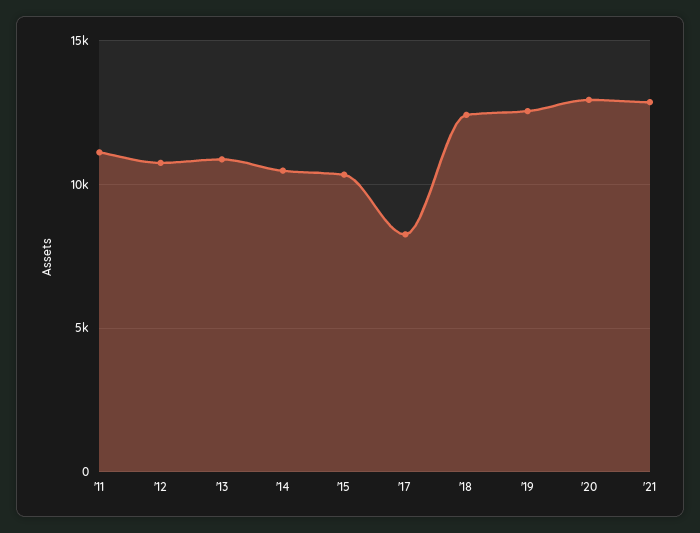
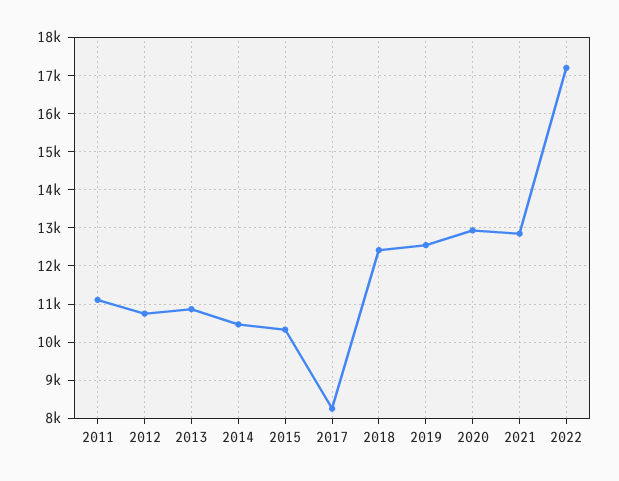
2022: none -> 17200

